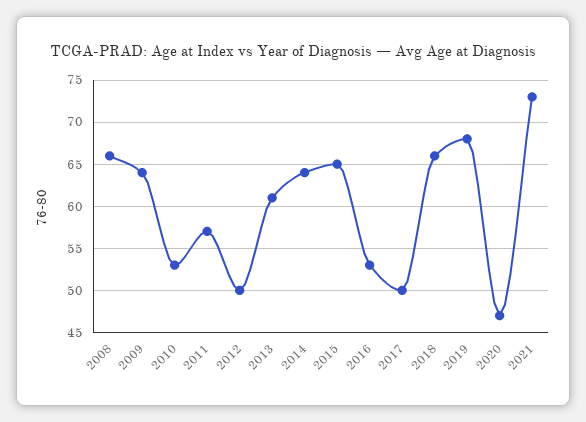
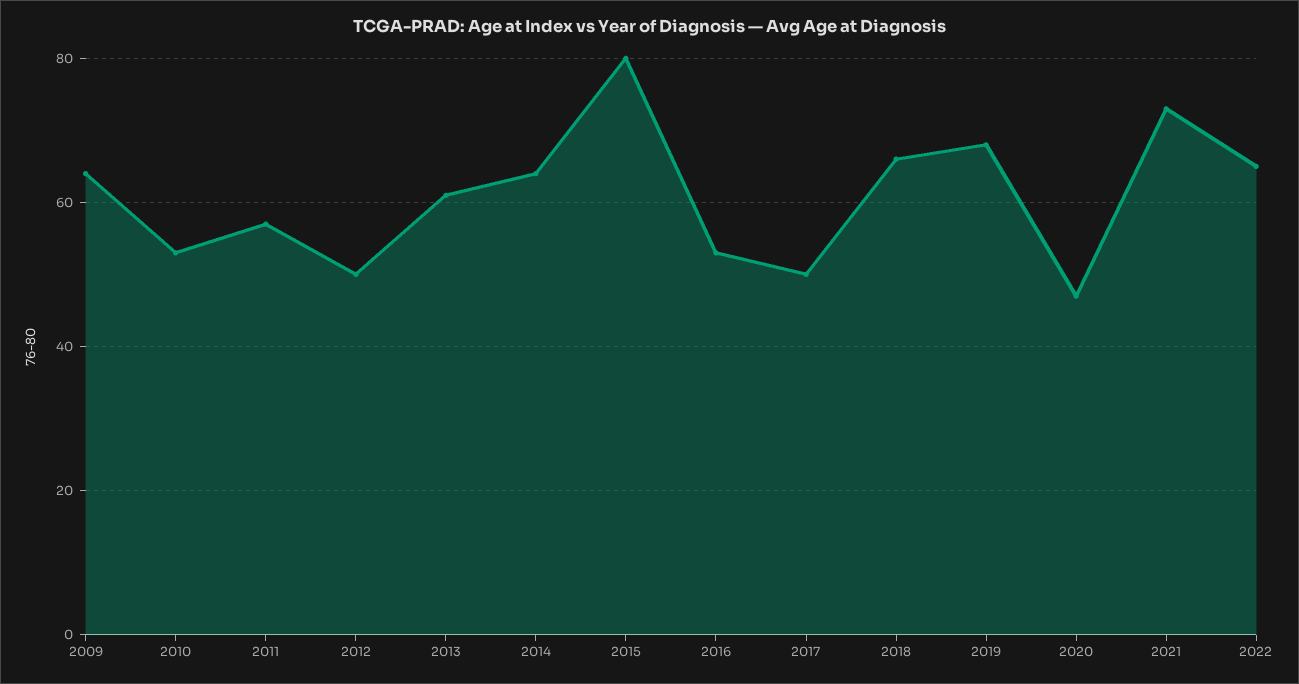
2008: 66 -> none
2015: 65 -> 80
2022: none -> 65

